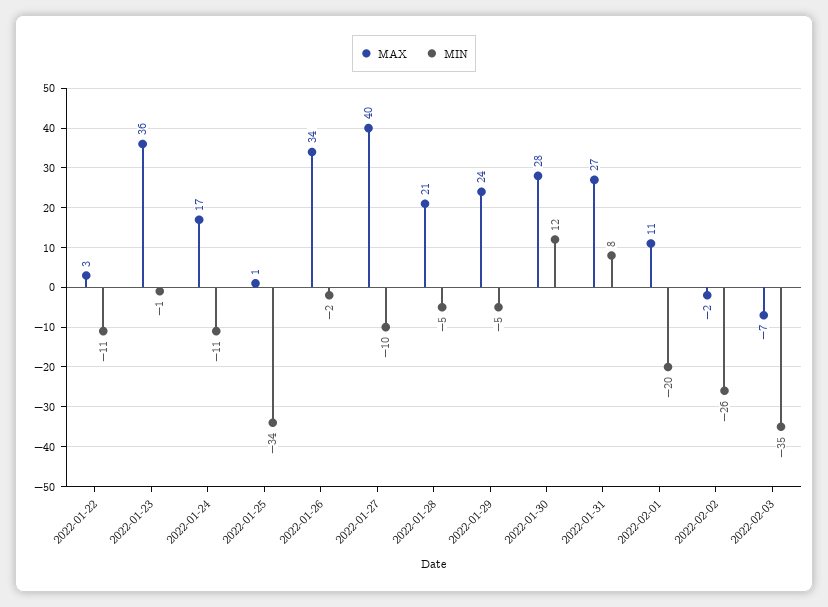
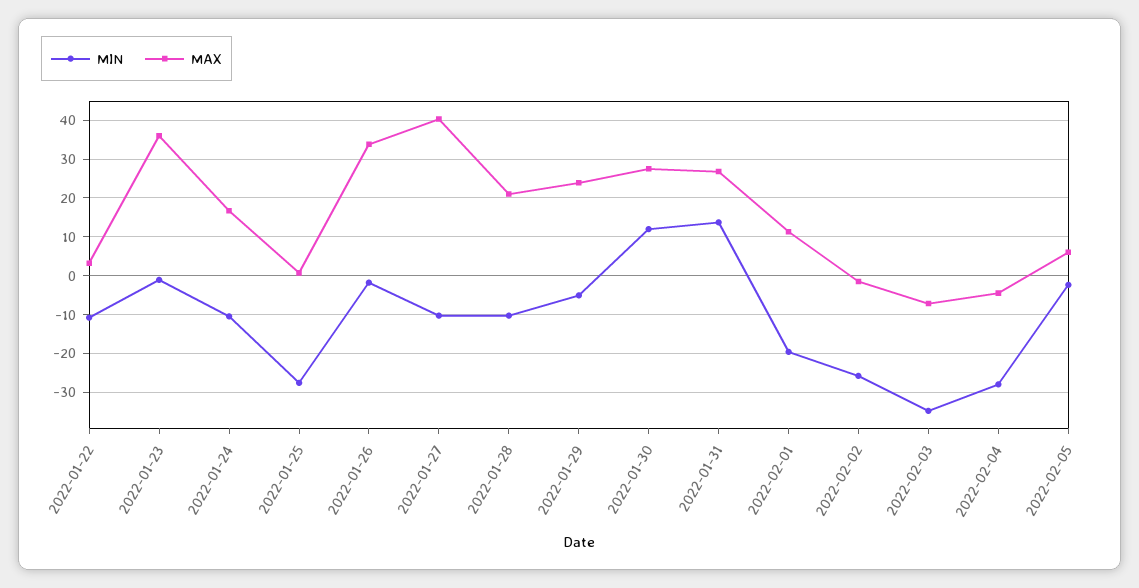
MIN, 2022-01-25: -34 -> -28
MIN, 2022-01-28: -5 -> -10
MIN, 2022-01-31: 8 -> 14
MIN, 2022-02-04: none -> -28
MAX, 2022-02-04: none -> -4
MIN, 2022-02-05: none -> -2
MAX, 2022-02-05: none -> 6

